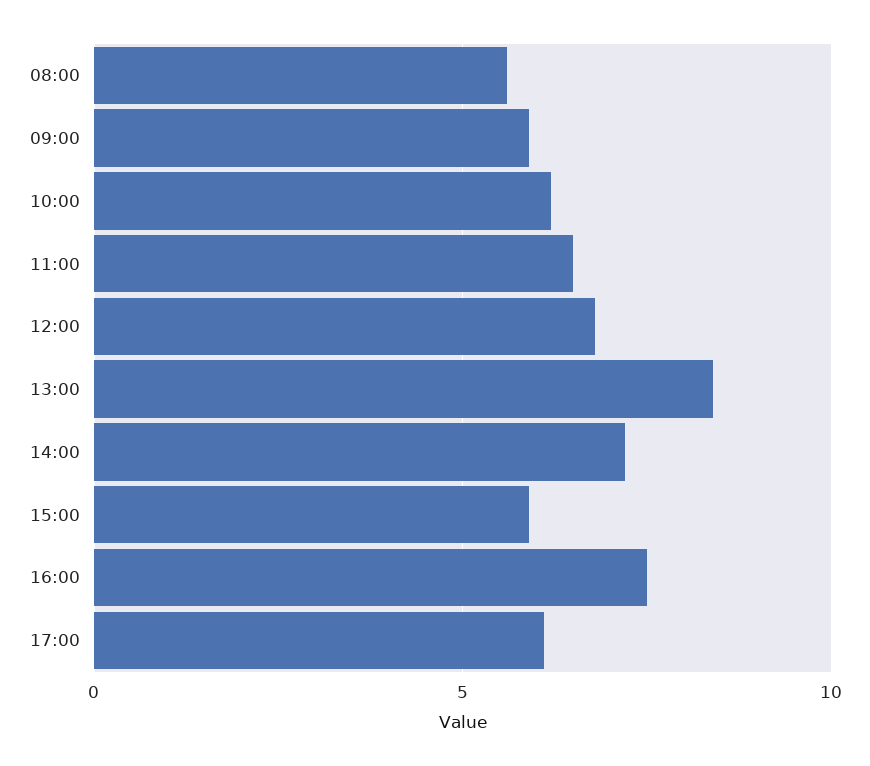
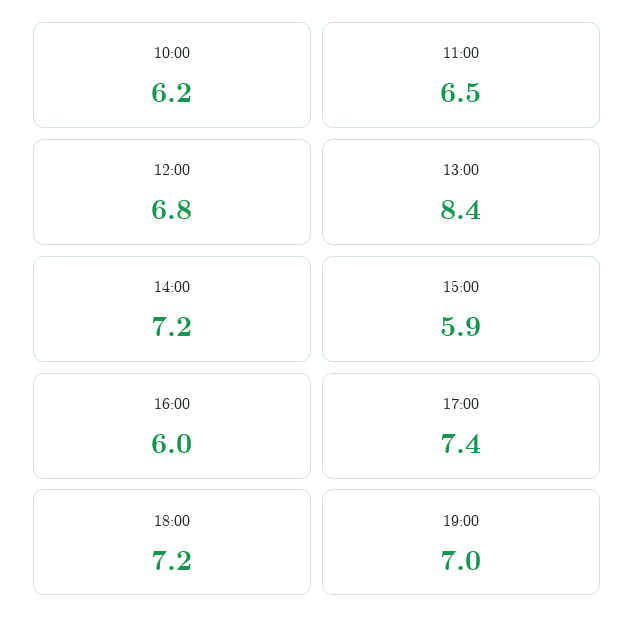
08:00: 5.5 -> none
09:00: 6 -> none
16:00: 7.5 -> 6
17:00: 6 -> 7.4
18:00: none -> 7.2
19:00: none -> 7

